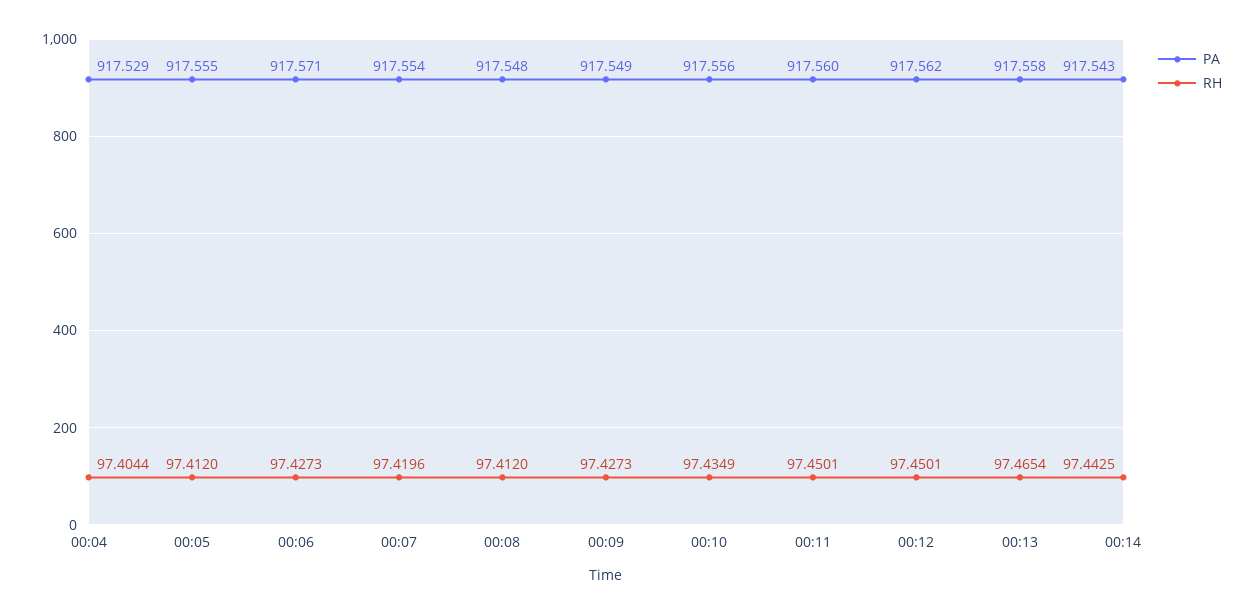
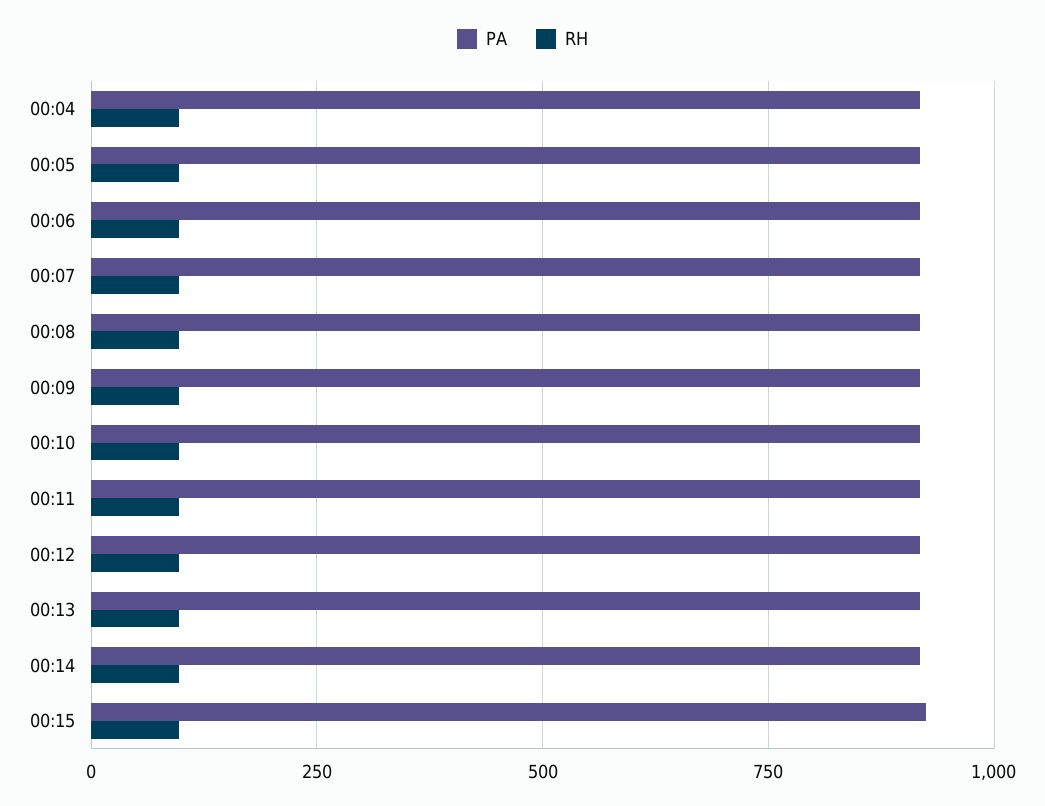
PA, 00:15: none -> 925
RH, 00:15: none -> 100

